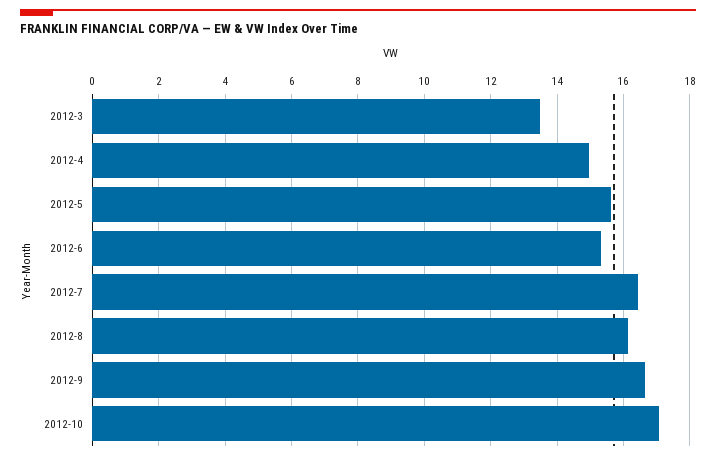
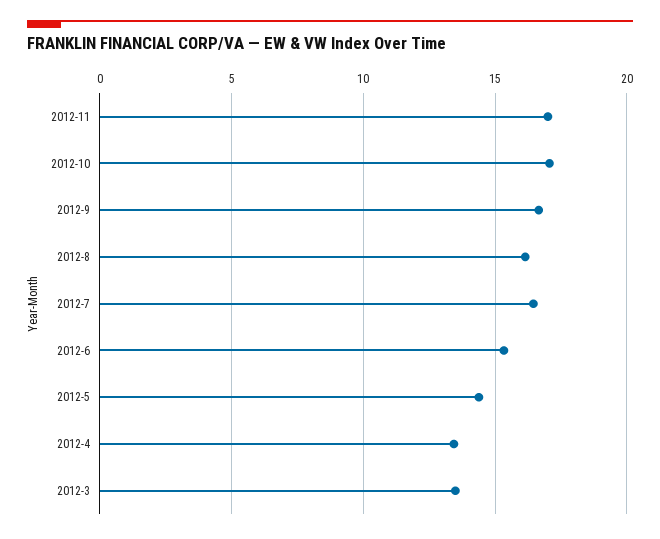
2012-4: 15 -> 13.5
2012-5: 15.6 -> 14.5
2012-11: none -> 17

